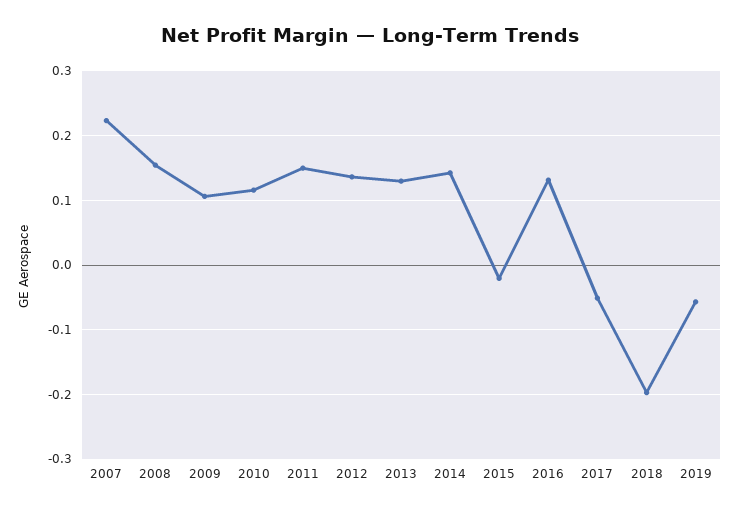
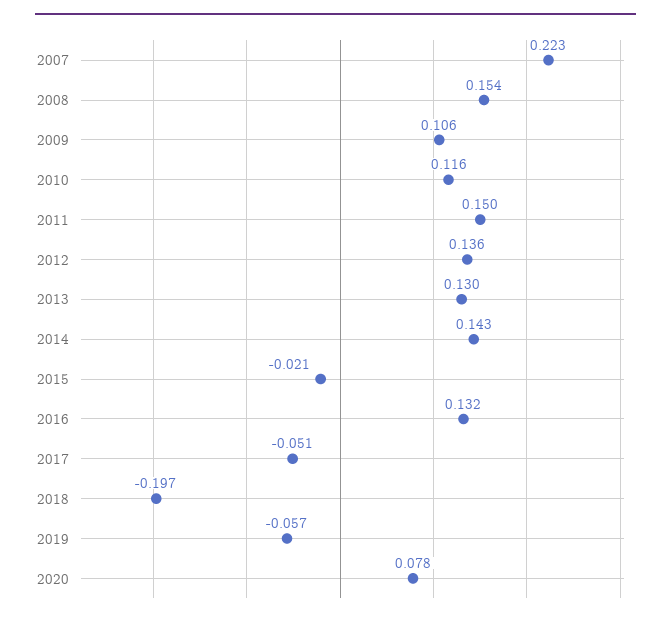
2020: none -> 0.078

